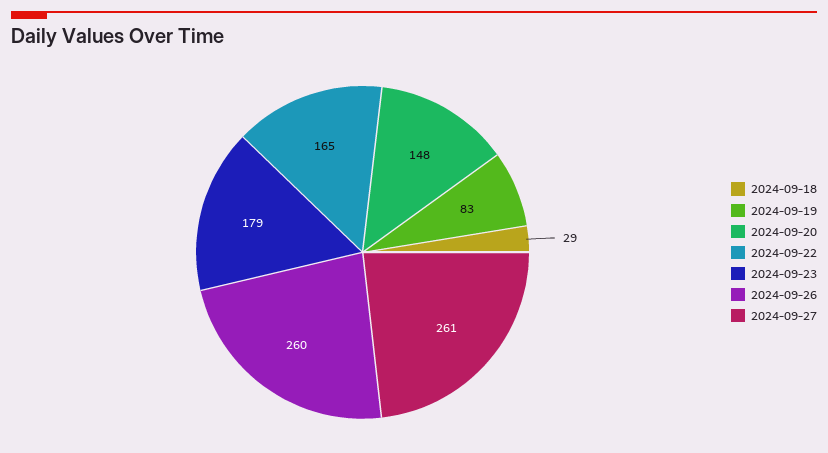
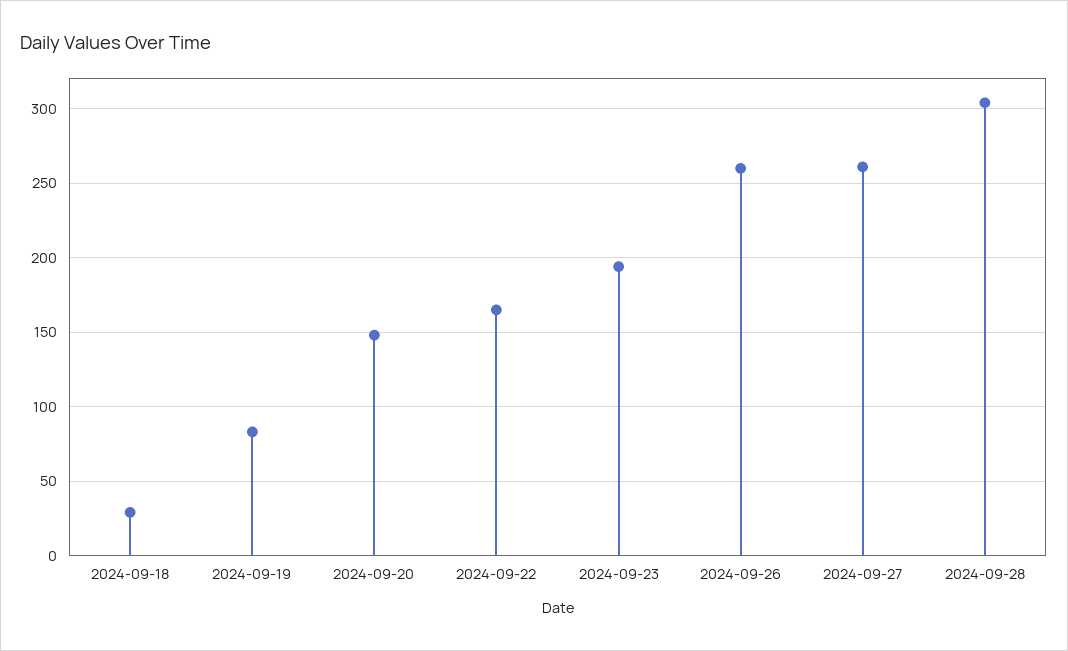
2024-09-23: 179 -> 195
2024-09-28: none -> 305

